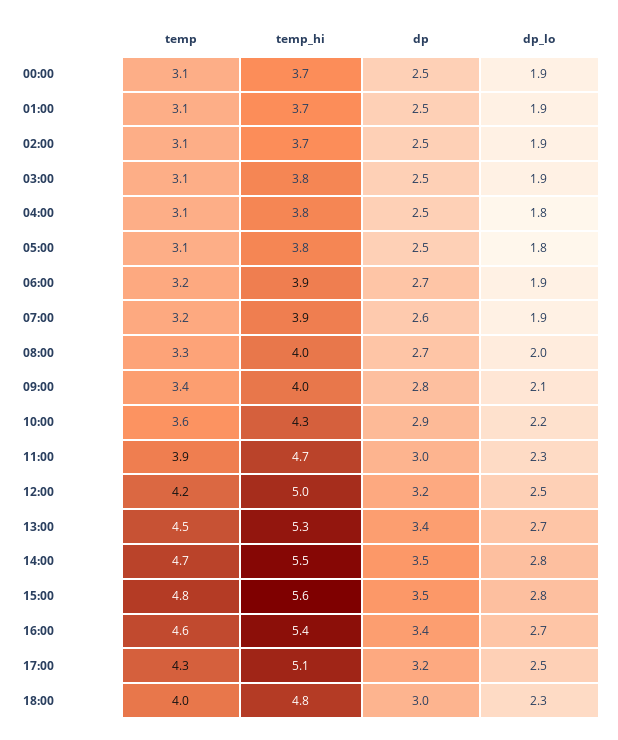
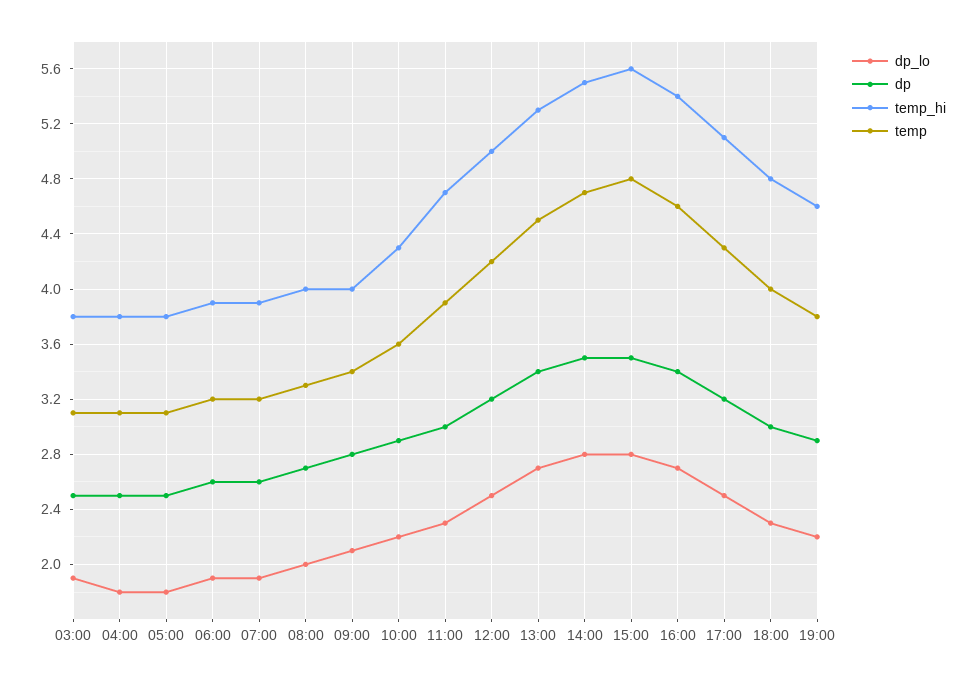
temp, 00:00: 3.1 -> none
temp_hi, 00:00: 3.7 -> none
dp, 00:00: 2.5 -> none
dp_lo, 00:00: 1.9 -> none
temp, 01:00: 3.1 -> none
temp_hi, 01:00: 3.7 -> none
dp, 01:00: 2.5 -> none
dp_lo, 01:00: 1.9 -> none
temp, 02:00: 3.1 -> none
temp_hi, 02:00: 3.7 -> none
dp, 02:00: 2.5 -> none
dp_lo, 02:00: 1.9 -> none
dp, 06:00: 2.7 -> 2.6
dp_lo, 19:00: none -> 2.2
dp, 19:00: none -> 2.9
temp_hi, 19:00: none -> 4.6
temp, 19:00: none -> 3.8

